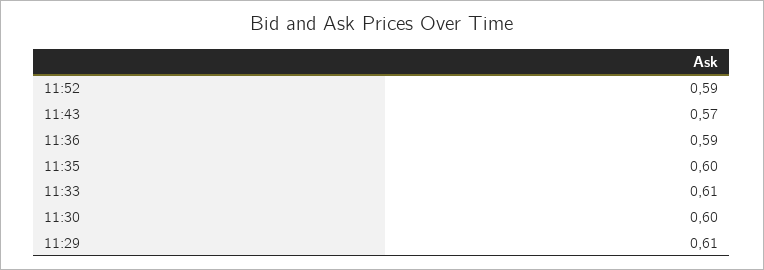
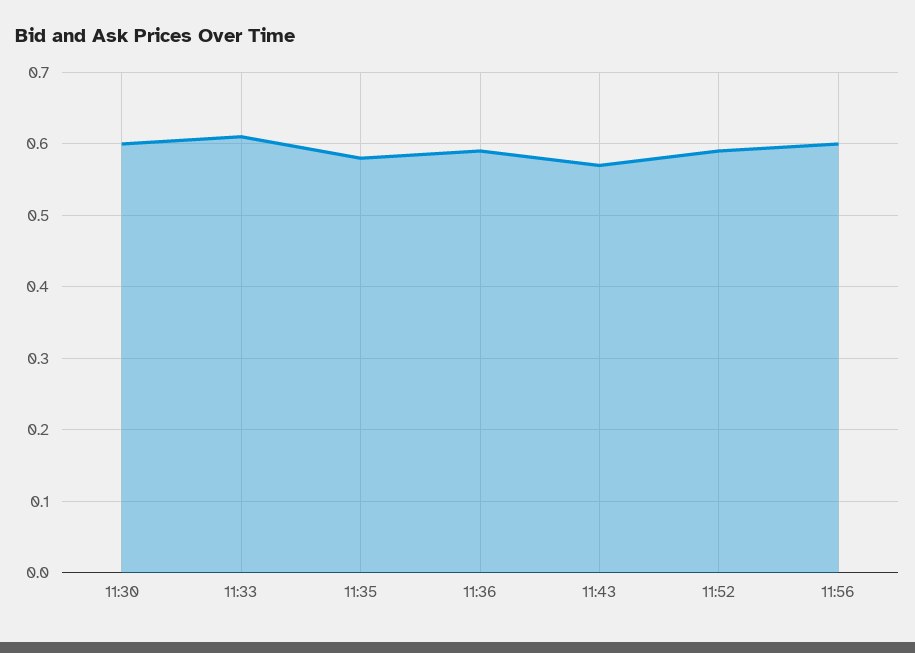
11:35: 0.6 -> 0.58
11:29: 0.61 -> none
11:56: none -> 0.6

